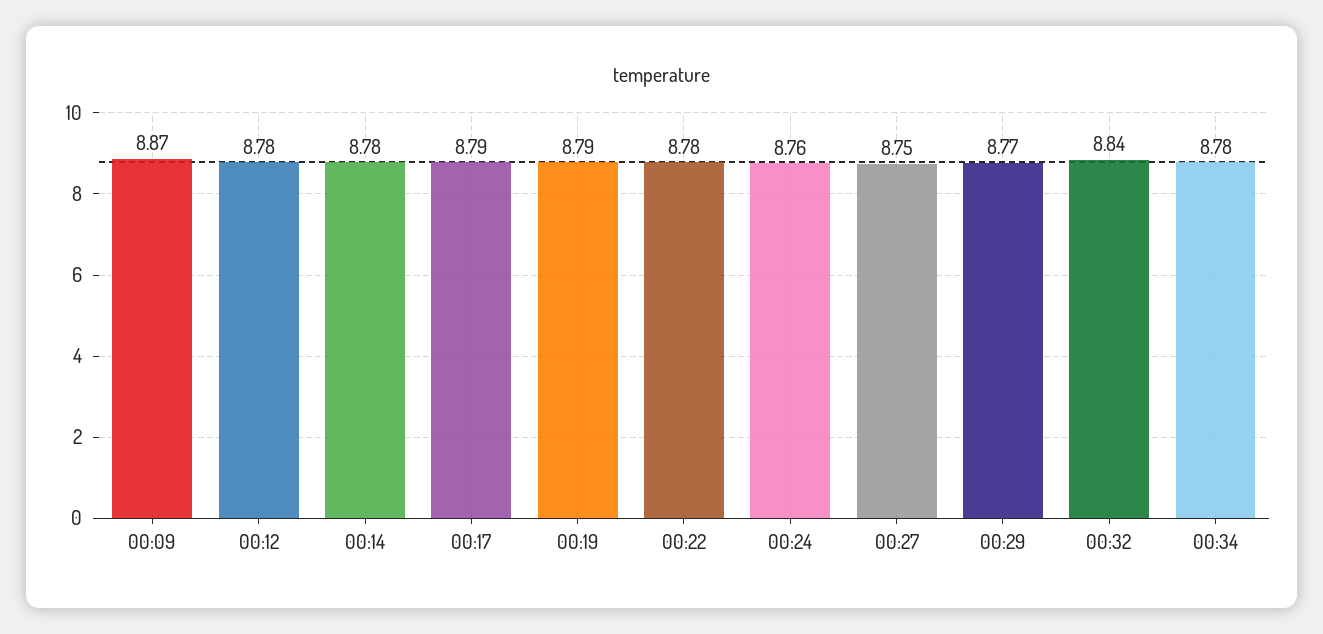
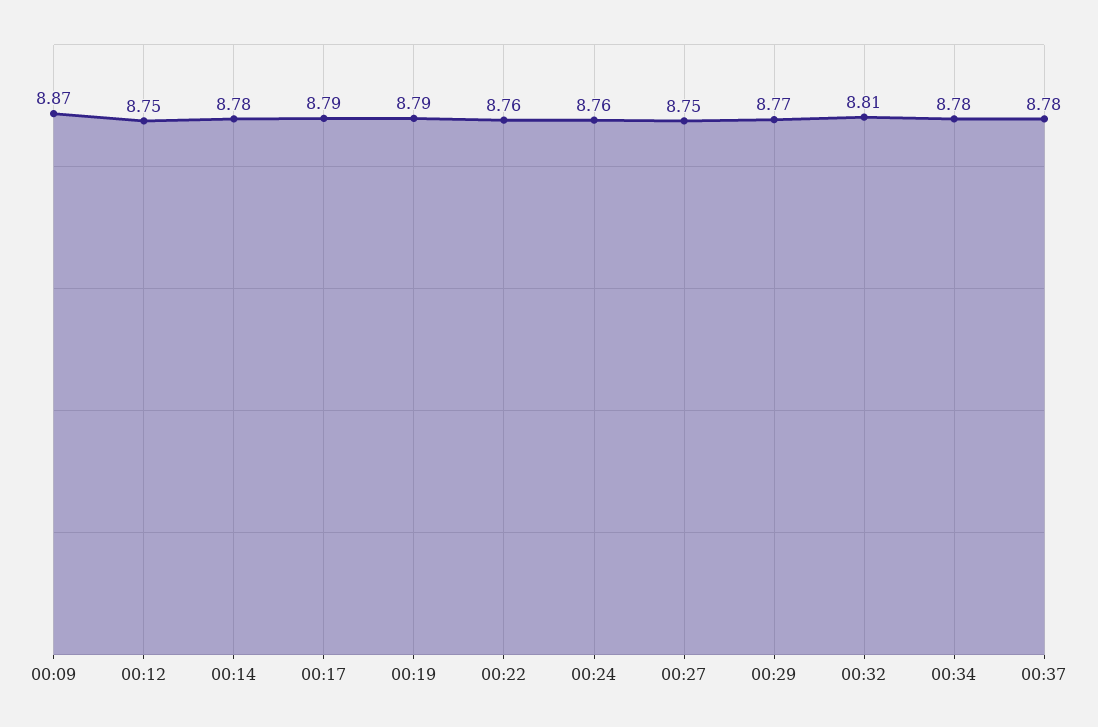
00:12: 8.78 -> 8.75
00:22: 8.78 -> 8.76
00:32: 8.84 -> 8.81
00:37: none -> 8.78

